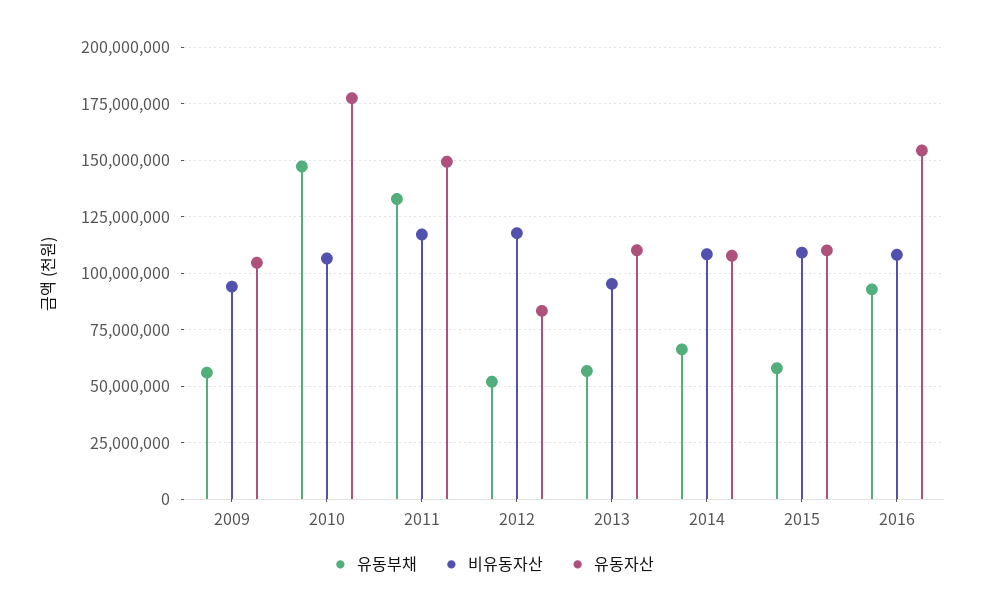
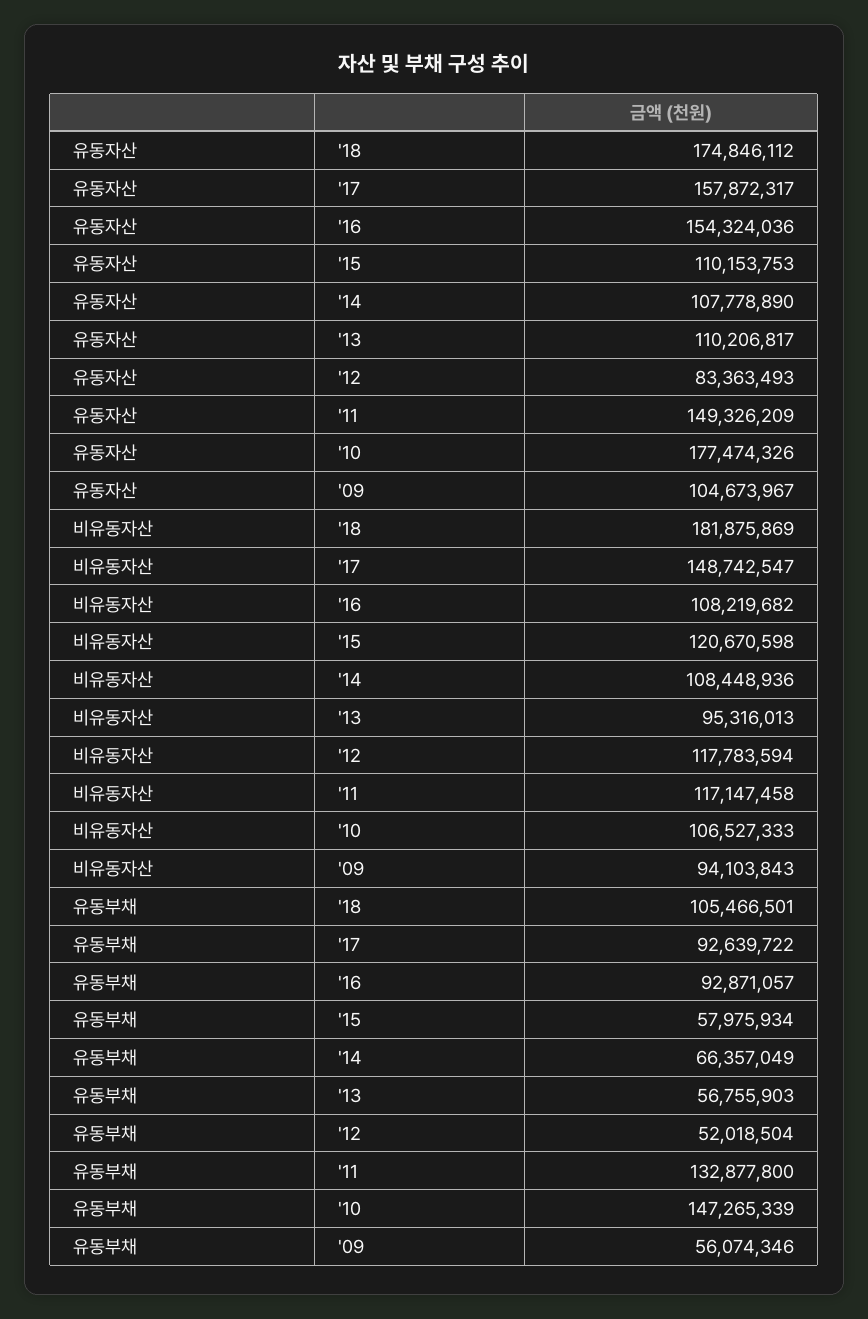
비유동자산, 2015: 110000000 -> 120670598
유동자산, '18: none -> 174846112
유동자산, '17: none -> 157872317
비유동자산, '18: none -> 181875869
비유동자산, '17: none -> 148742547
유동부채, '18: none -> 105466501
유동부채, '17: none -> 92639722

